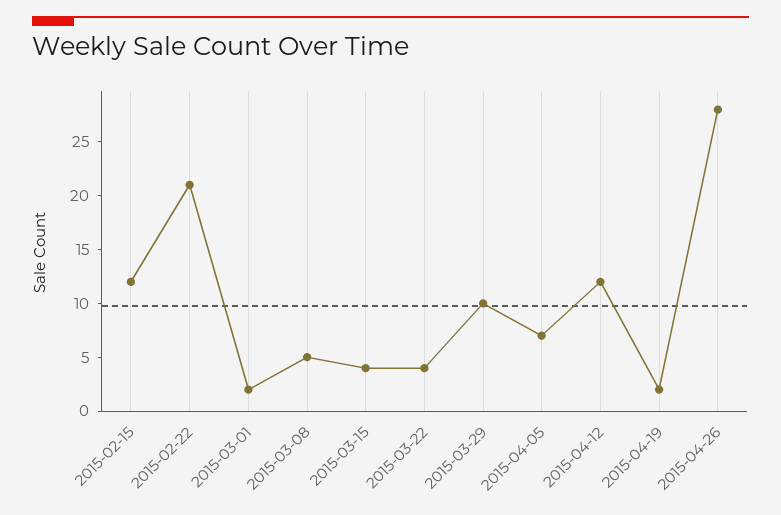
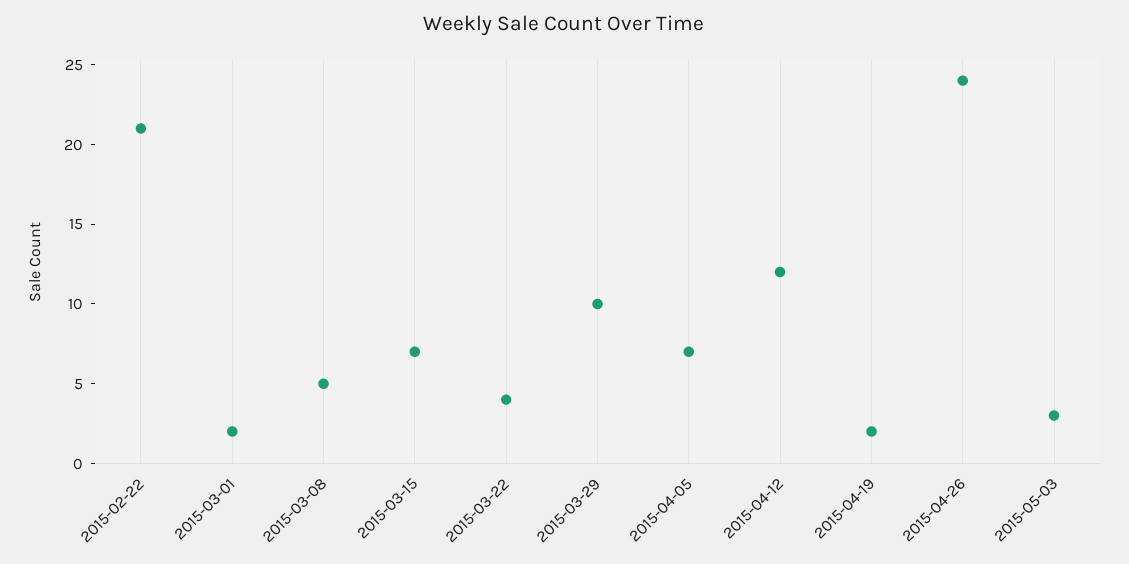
2015-02-15: 12 -> none
2015-03-15: 4 -> 7
2015-04-26: 28 -> 24
2015-05-03: none -> 3

